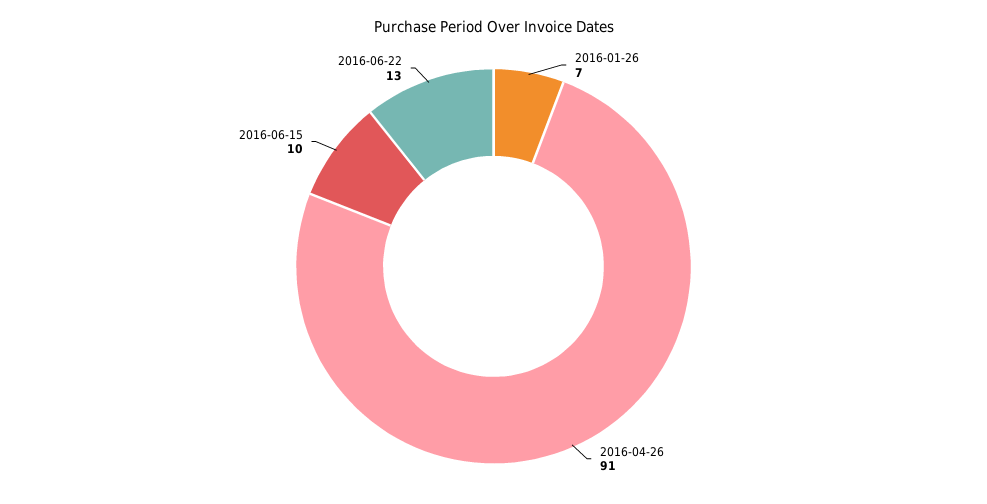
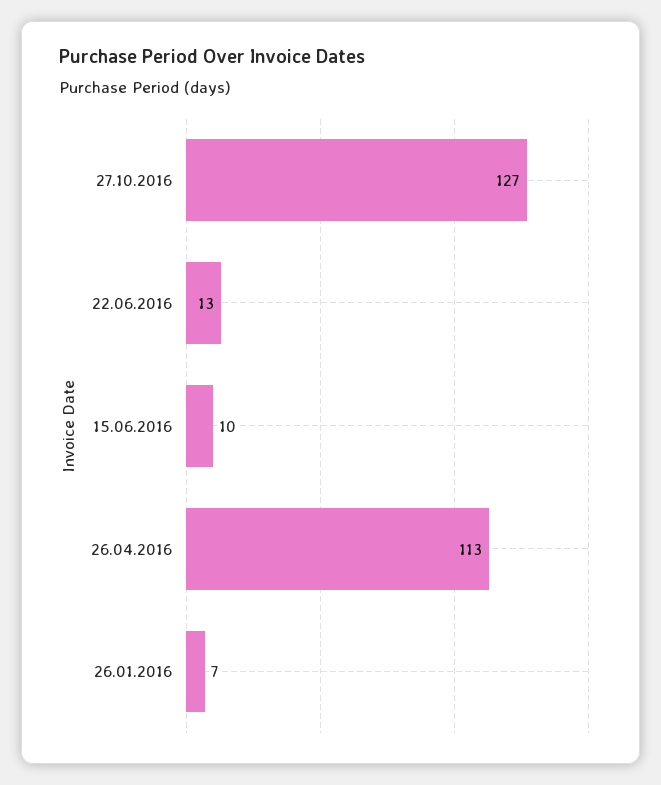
2016-04-26: 91 -> 113
27.10.2016: none -> 127

